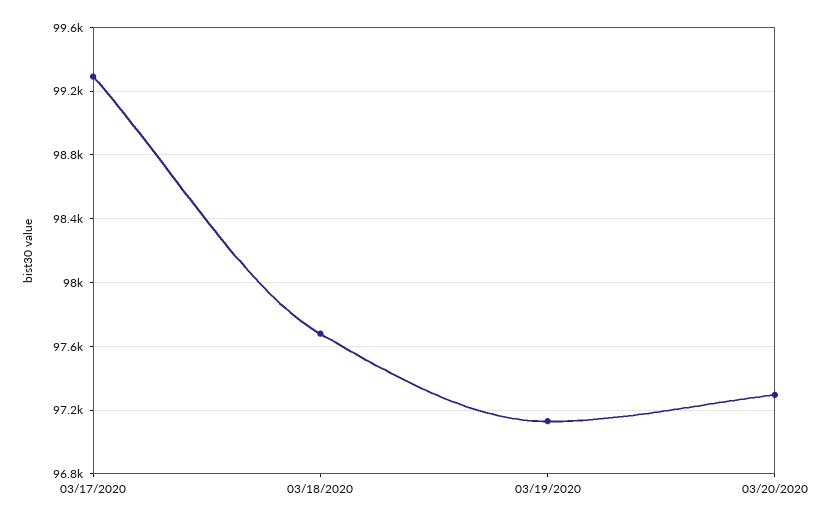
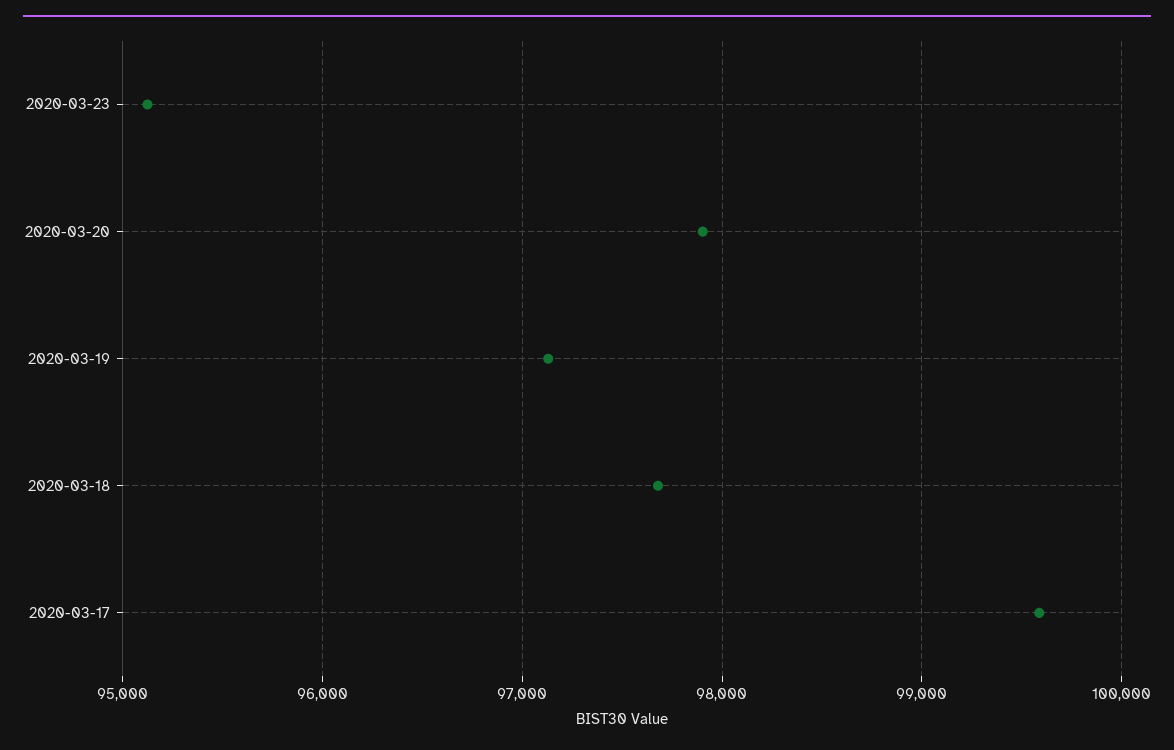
03/17/2020: 99300 -> 99600
03/20/2020: 97300 -> 97900
2020-03-23: none -> 95100

